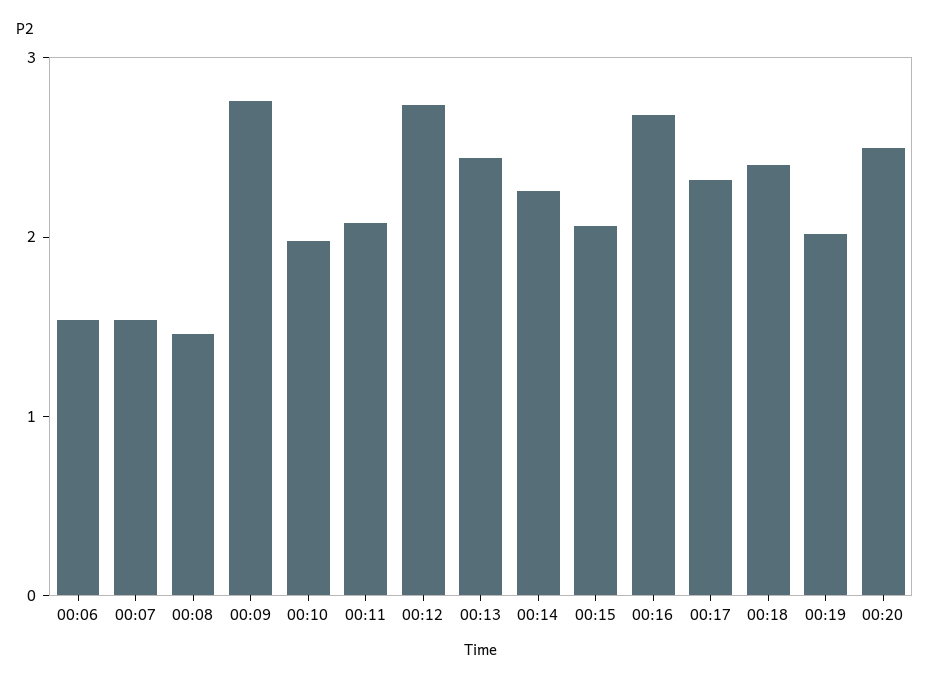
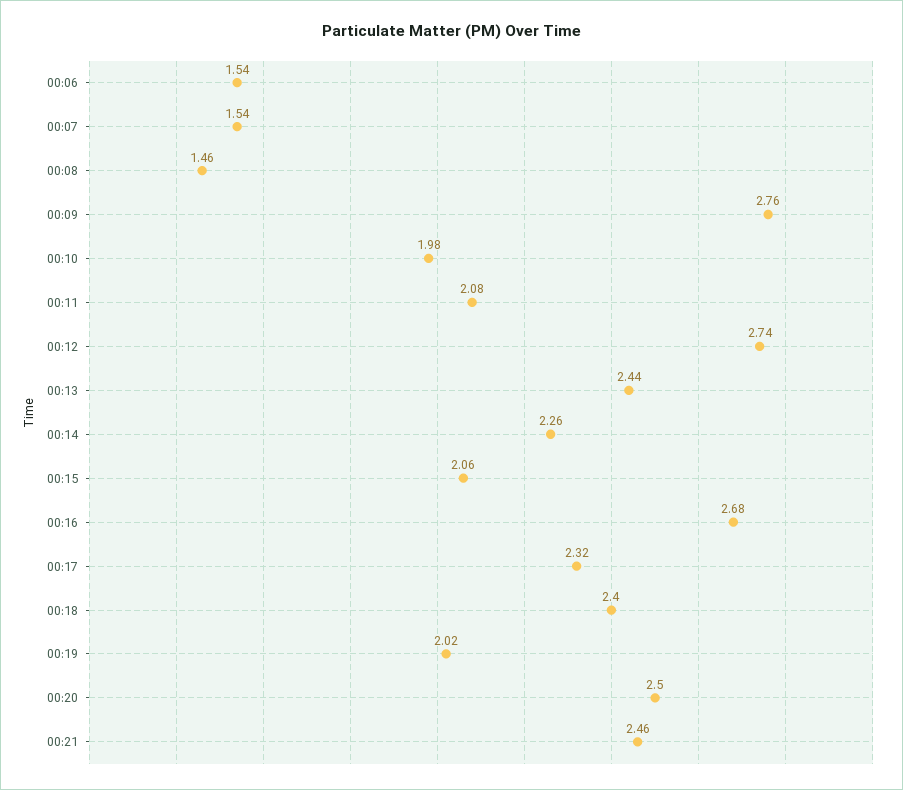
00:21: none -> 2.46

